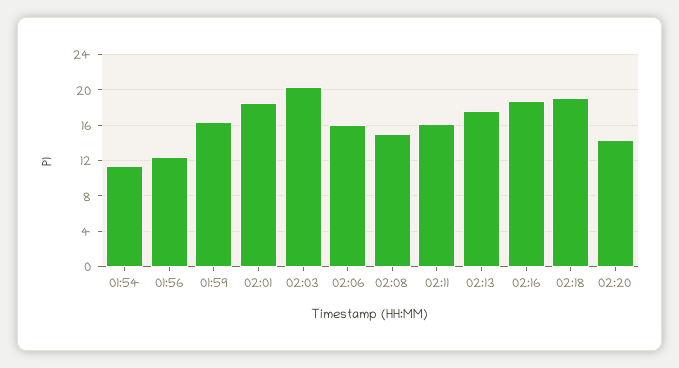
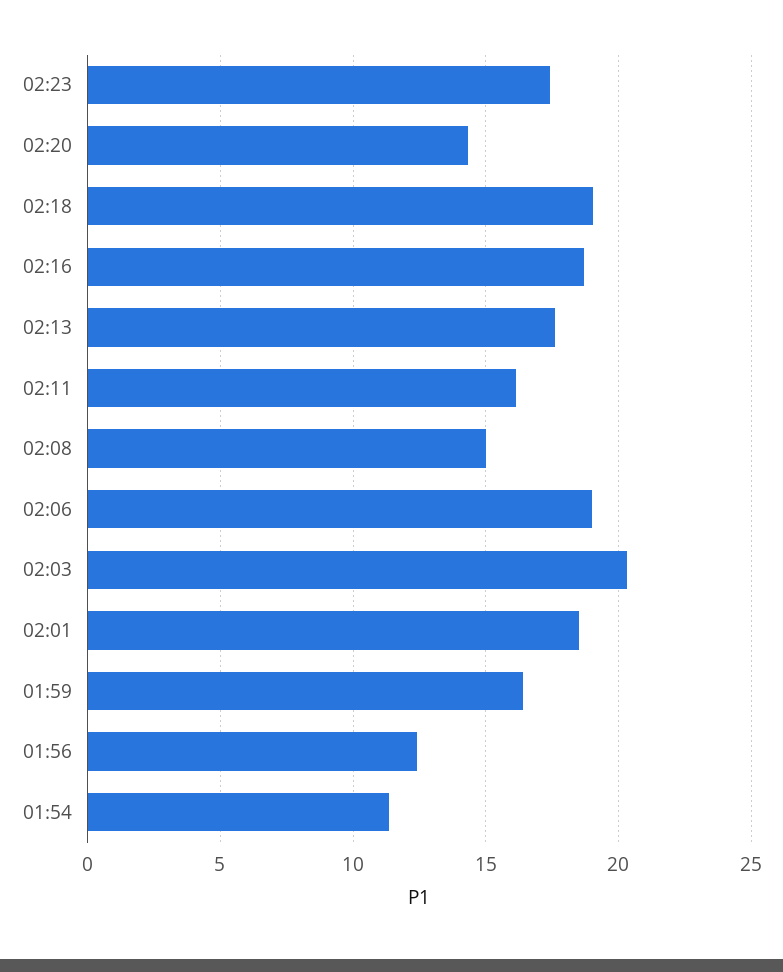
02:06: 16 -> 19
02:23: none -> 17.5

